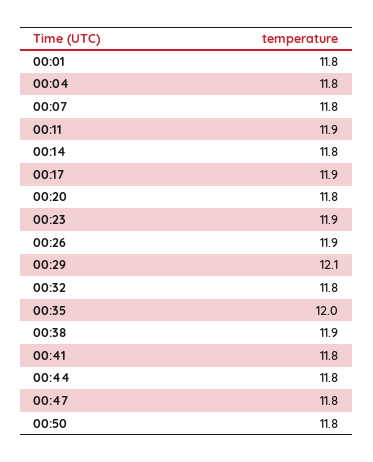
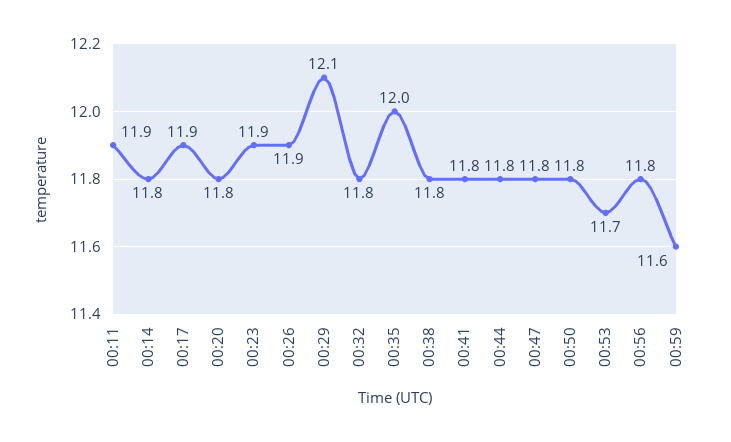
00:01: 11.8 -> none
00:04: 11.8 -> none
00:07: 11.8 -> none
00:38: 11.9 -> 11.8
00:53: none -> 11.7
00:56: none -> 11.8
00:59: none -> 11.6

